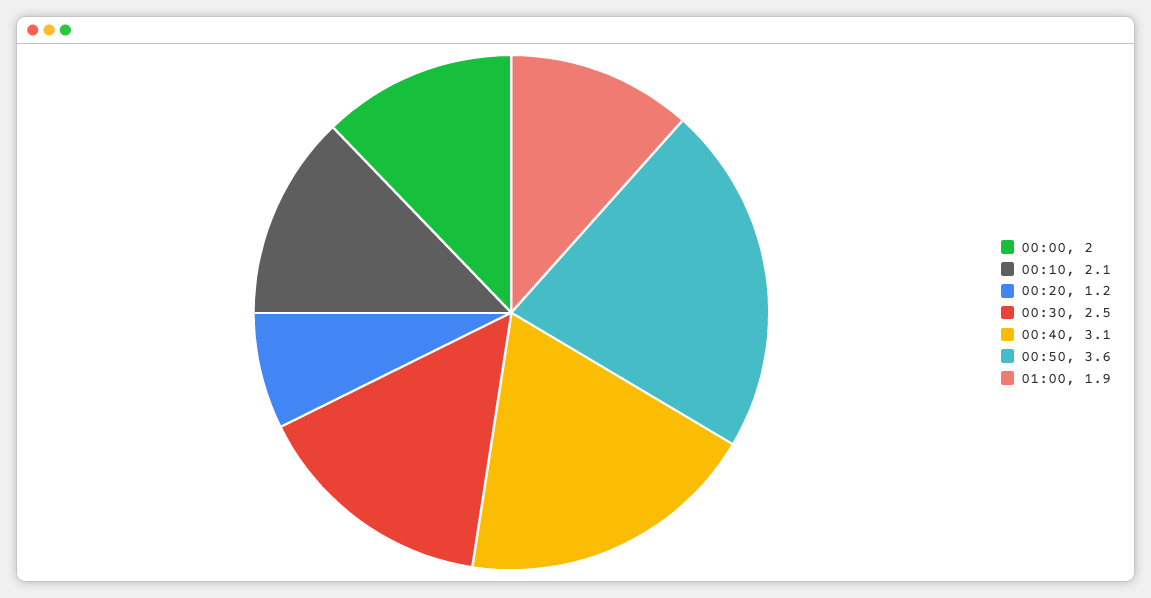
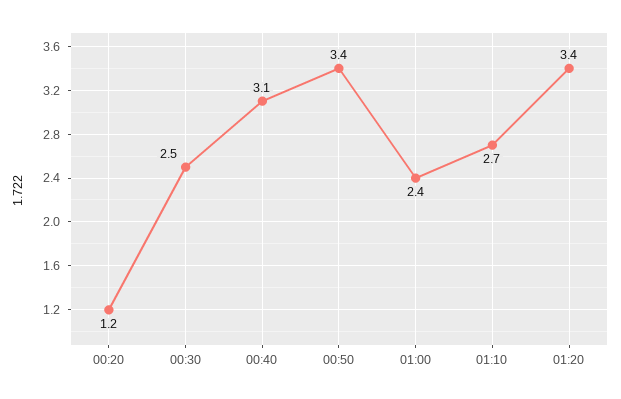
00:00: 2 -> none
00:10: 2.1 -> none
00:50: 3.6 -> 3.4
01:00: 1.9 -> 2.4
01:10: none -> 2.7
01:20: none -> 3.4

